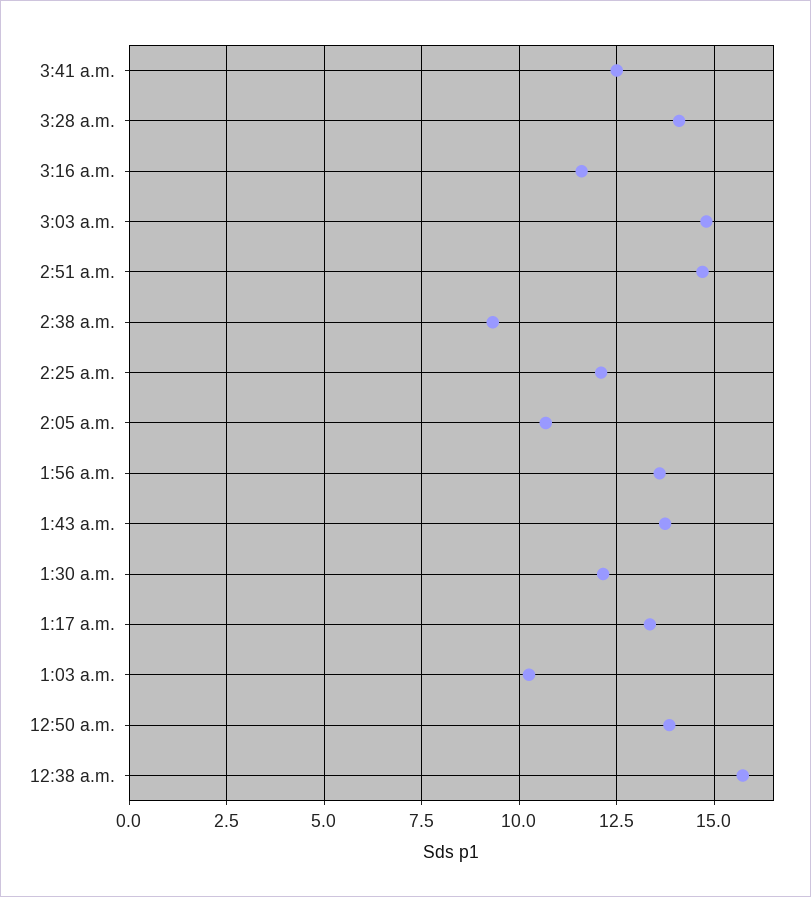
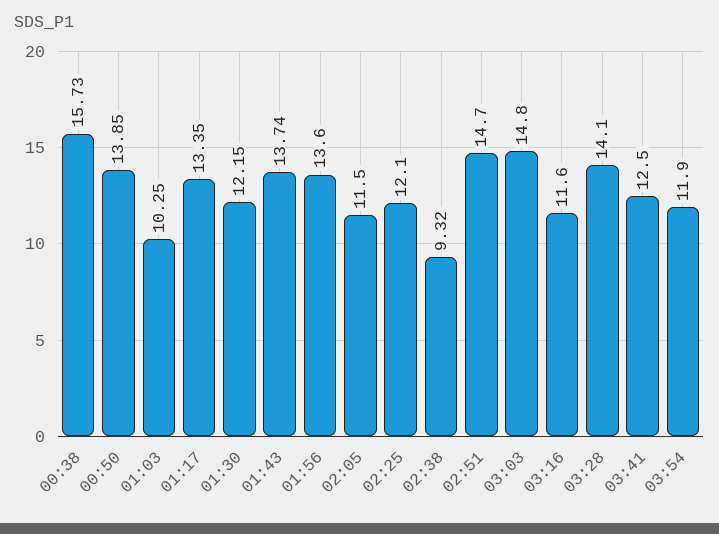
2:05 a.m.: 10.75 -> 11.5
03:54: none -> 11.9

